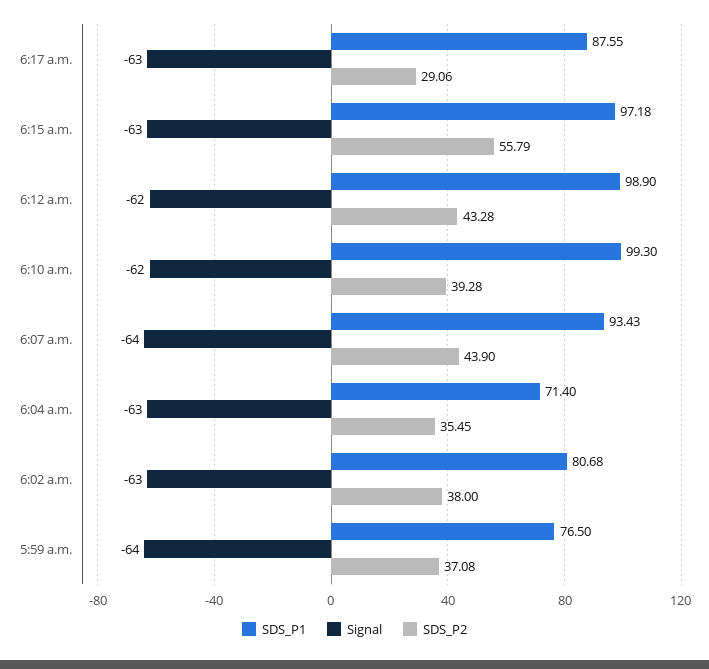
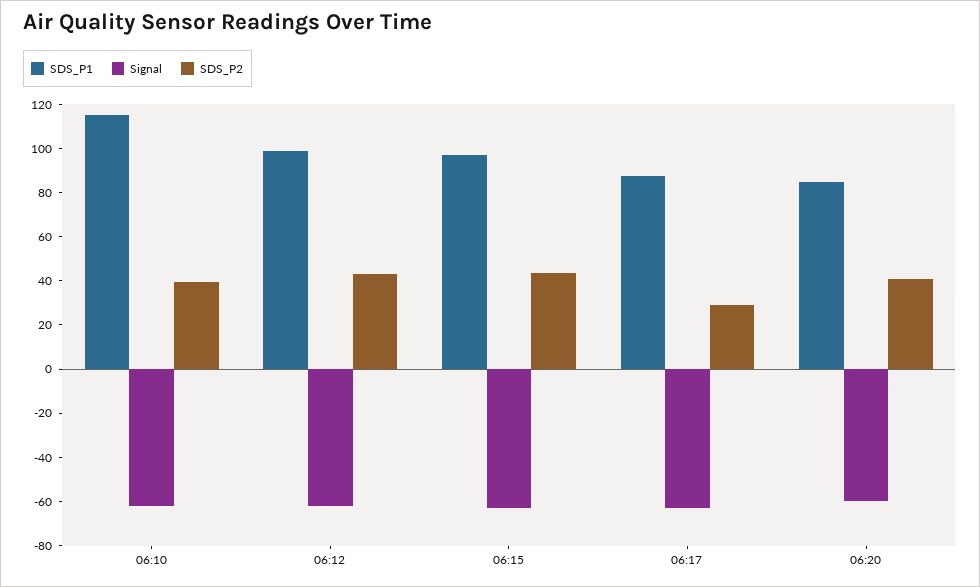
SDS_P2, 6:15 a.m.: 55.79 -> 45
SDS_P1, 6:10 a.m.: 99.3 -> 115
SDS_P1, 6:07 a.m.: 93.43 -> none
Signal, 6:07 a.m.: -64 -> none
SDS_P2, 6:07 a.m.: 43.9 -> none
SDS_P1, 6:04 a.m.: 71.4 -> none
Signal, 6:04 a.m.: -63 -> none
SDS_P2, 6:04 a.m.: 35.45 -> none
SDS_P1, 6:02 a.m.: 80.68 -> none
Signal, 6:02 a.m.: -63 -> none
SDS_P2, 6:02 a.m.: 38 -> none
SDS_P1, 5:59 a.m.: 76.5 -> none
Signal, 5:59 a.m.: -64 -> none
SDS_P2, 5:59 a.m.: 37.08 -> none
SDS_P1, 06:20: none -> 85
Signal, 06:20: none -> -60
SDS_P2, 06:20: none -> 40

